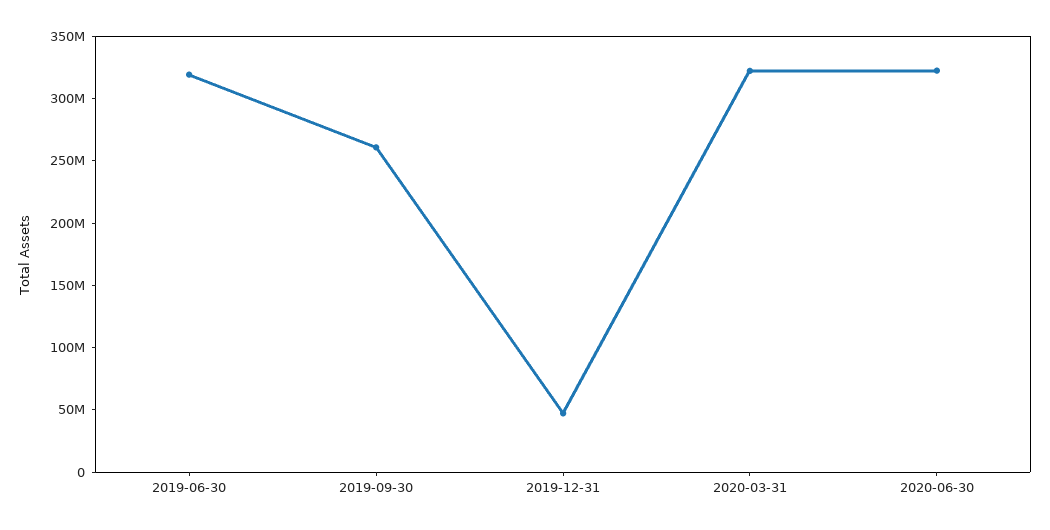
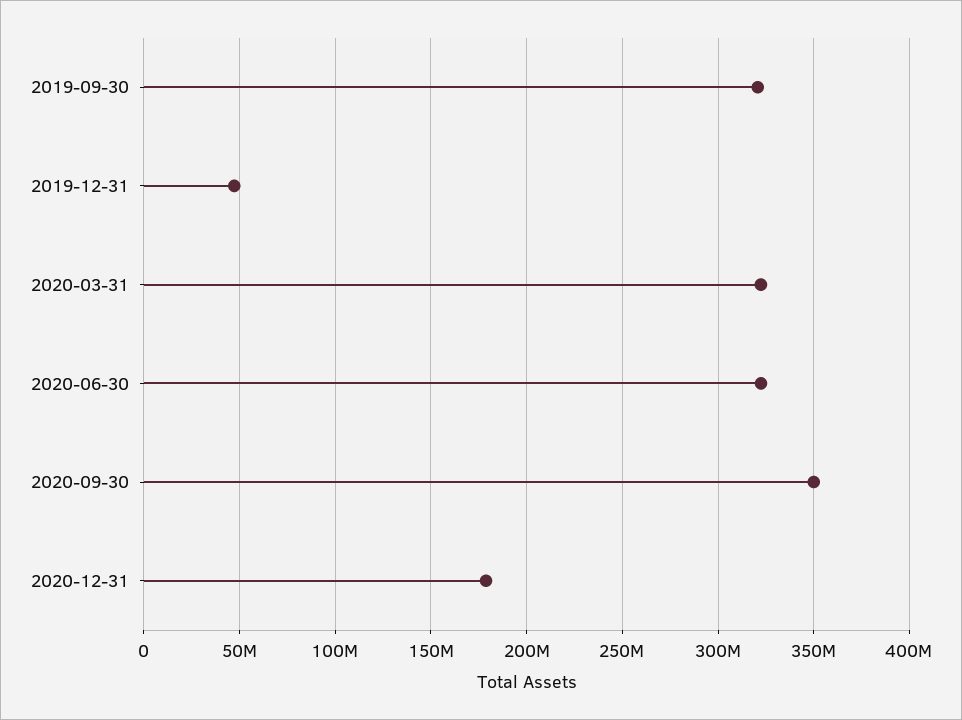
2019-06-30: 320000000 -> none
2019-09-30: 260000000 -> 320000000
2020-09-30: none -> 350000000
2020-12-31: none -> 180000000

